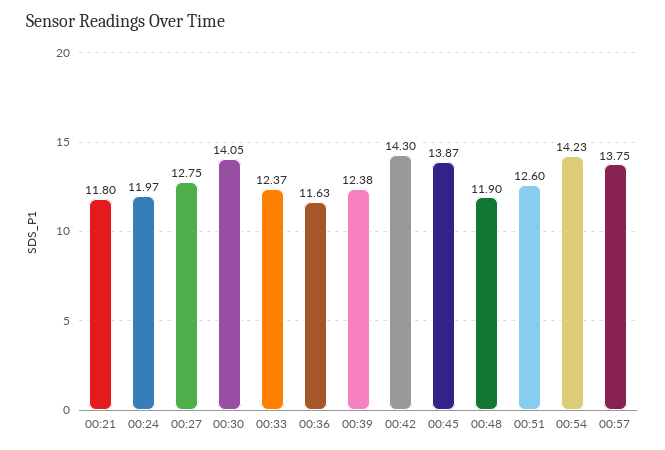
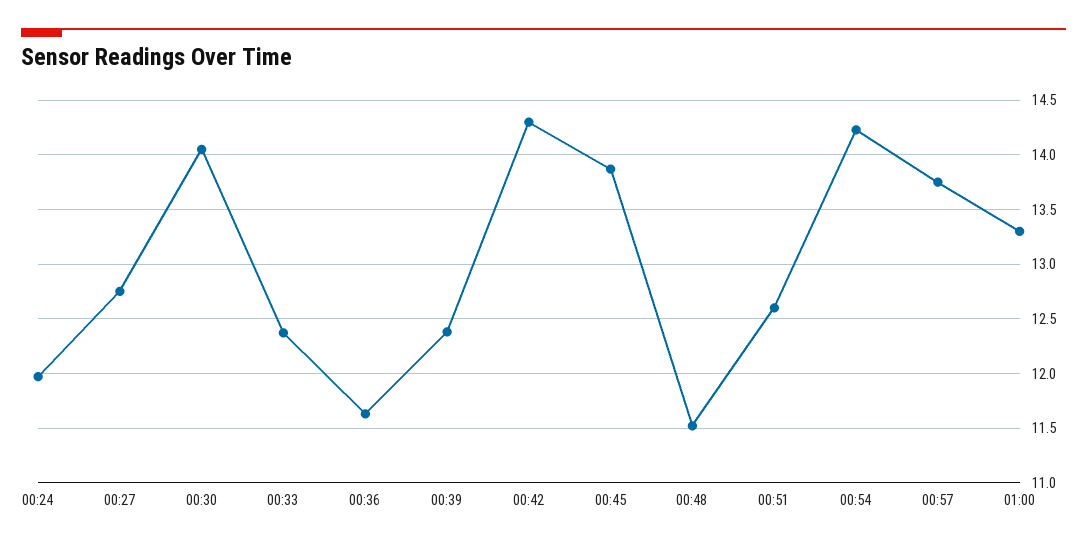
00:21: 11.8 -> none
00:48: 11.9 -> 11.5
01:00: none -> 13.3

